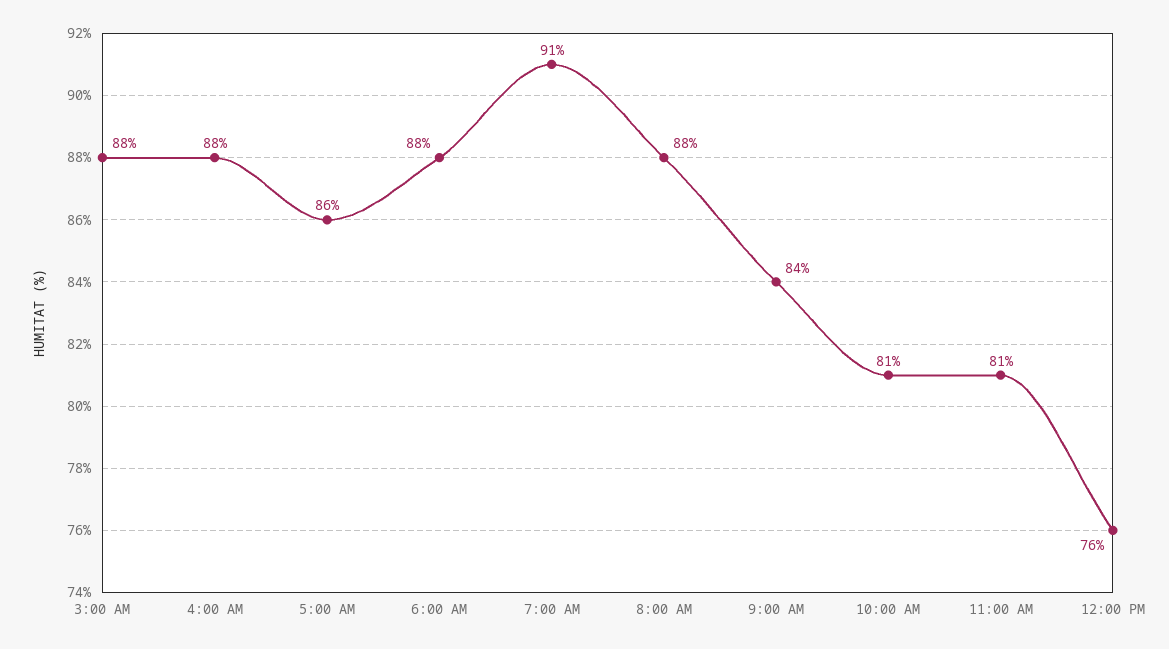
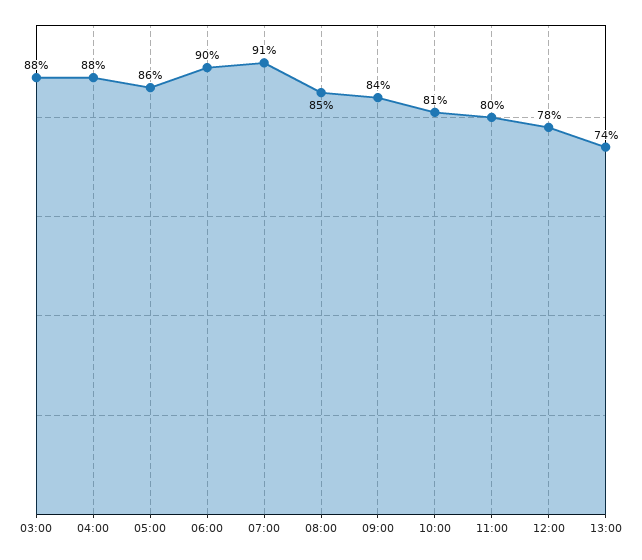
6:00 AM: 88 -> 90
8:00 AM: 88 -> 85
11:00 AM: 81 -> 80
12:00 PM: 76 -> 78
13:00: none -> 74

